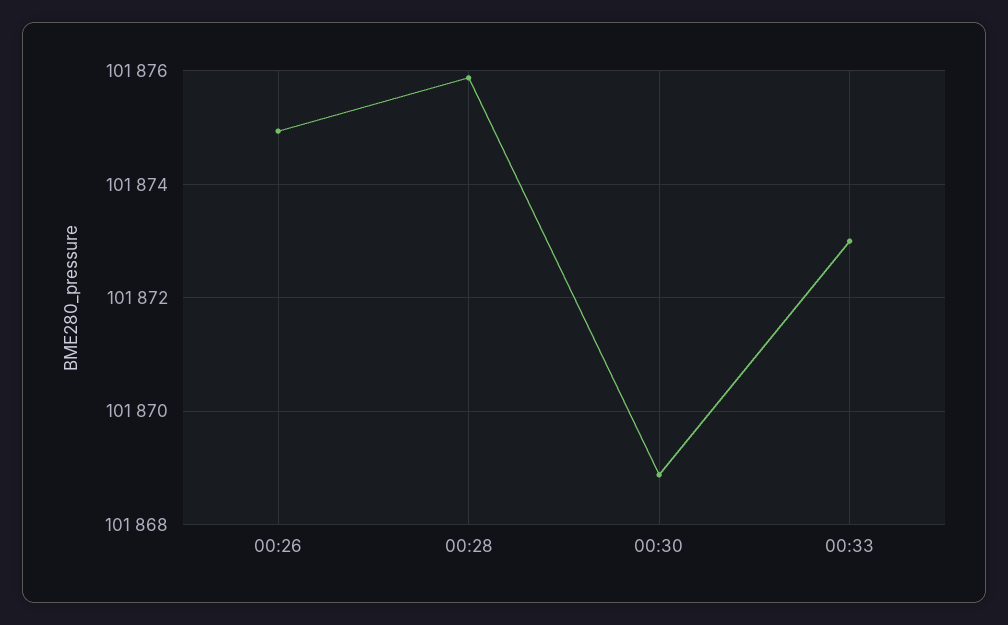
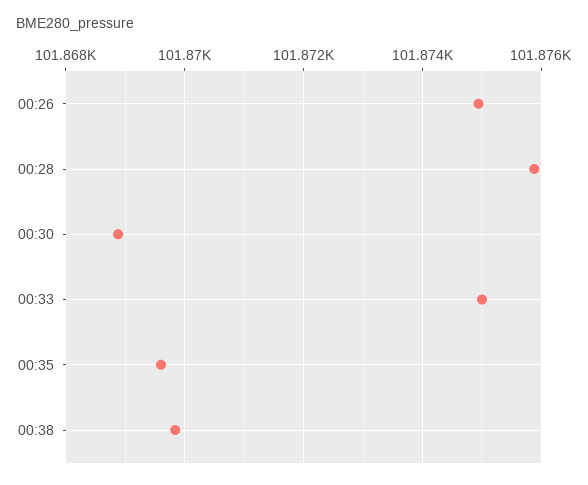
00:33: 101873 -> 101875
00:35: none -> 101869.6
00:38: none -> 101869.8

